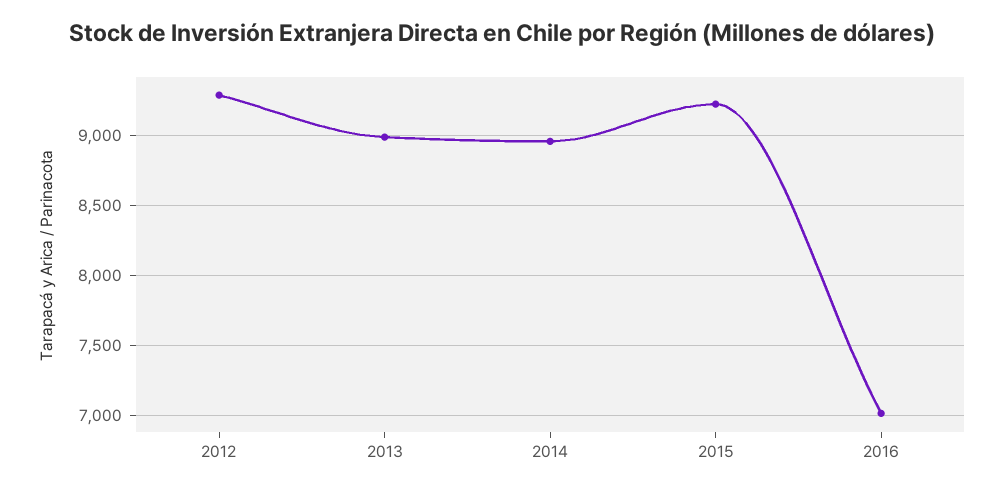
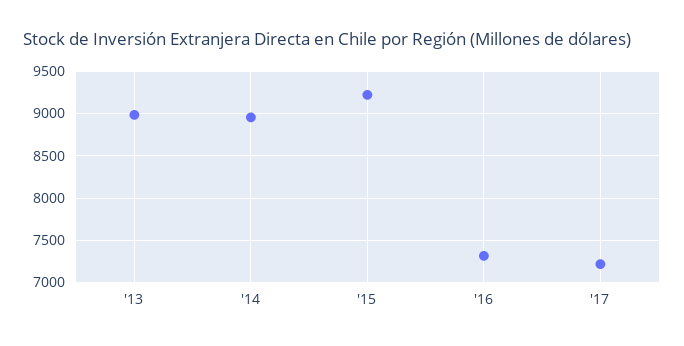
2012: 9300 -> none
2016: 7000 -> 7300
'17: none -> 7200

